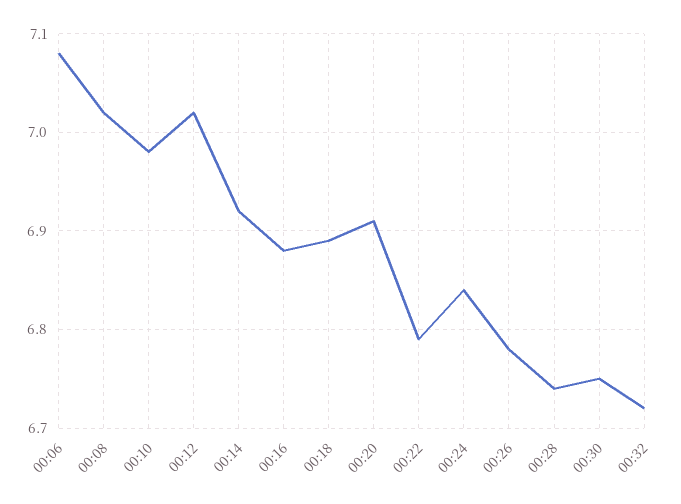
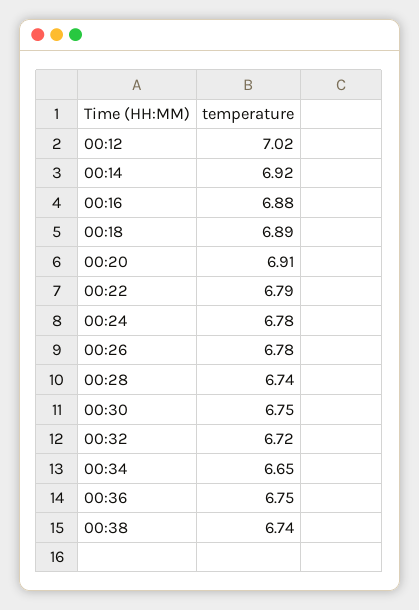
00:06: 7.08 -> none
00:08: 7.02 -> none
00:10: 6.98 -> none
00:24: 6.84 -> 6.78
00:34: none -> 6.65
00:36: none -> 6.75
00:38: none -> 6.74

